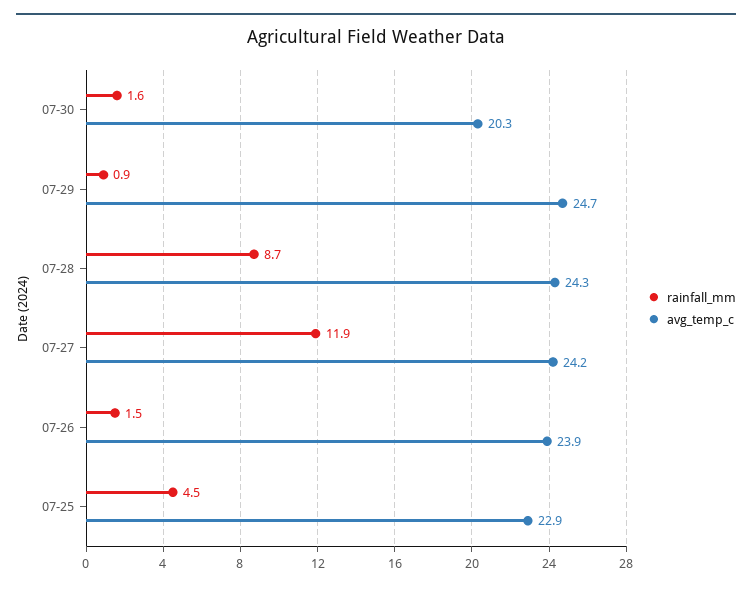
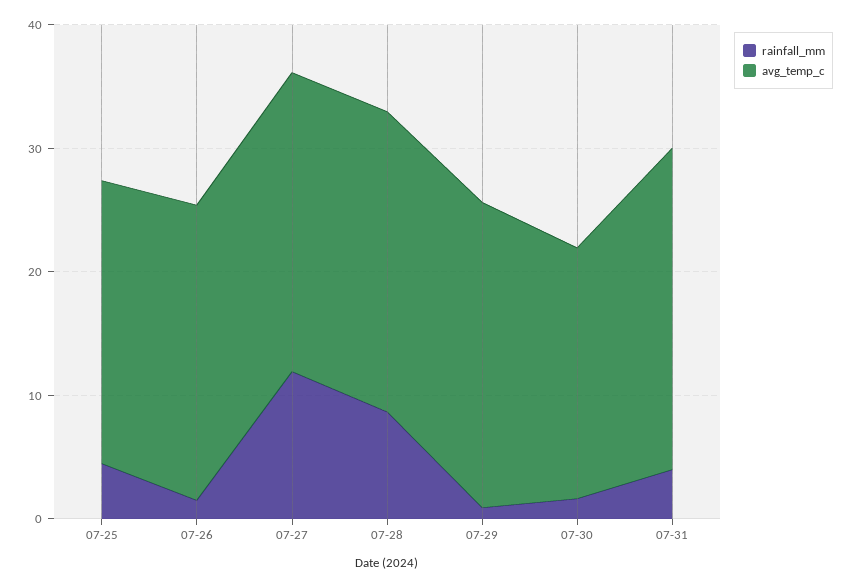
rainfall_mm, 07-31: none -> 4
avg_temp_c, 07-31: none -> 26

